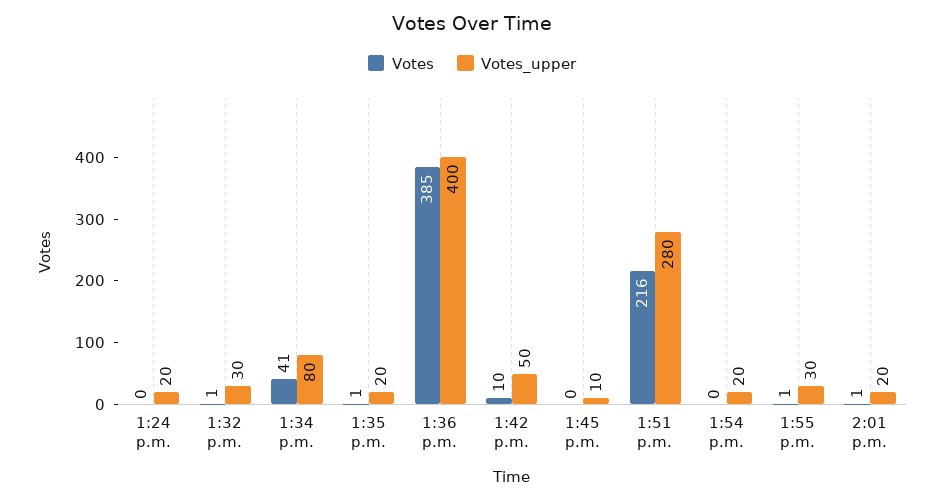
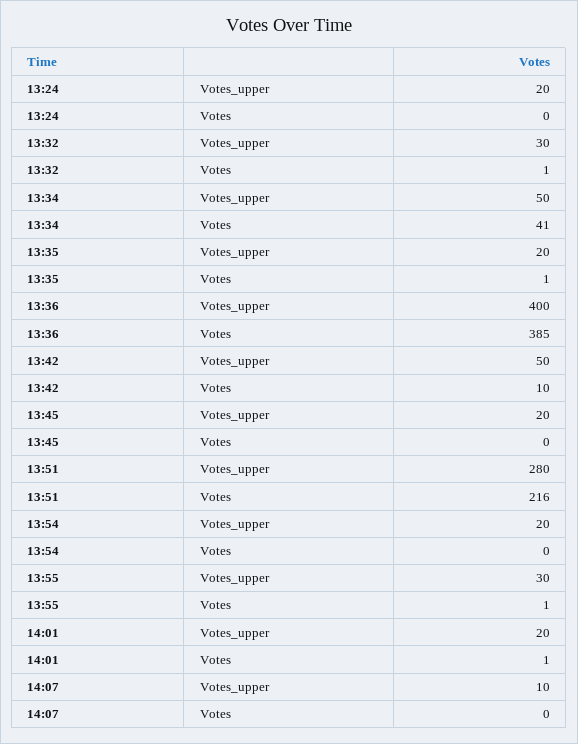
Votes_upper, 1:34 p.m.: 80 -> 50
Votes_upper, 1:45 p.m.: 10 -> 20
Votes_upper, 14:07: none -> 10
Votes, 14:07: none -> 0

